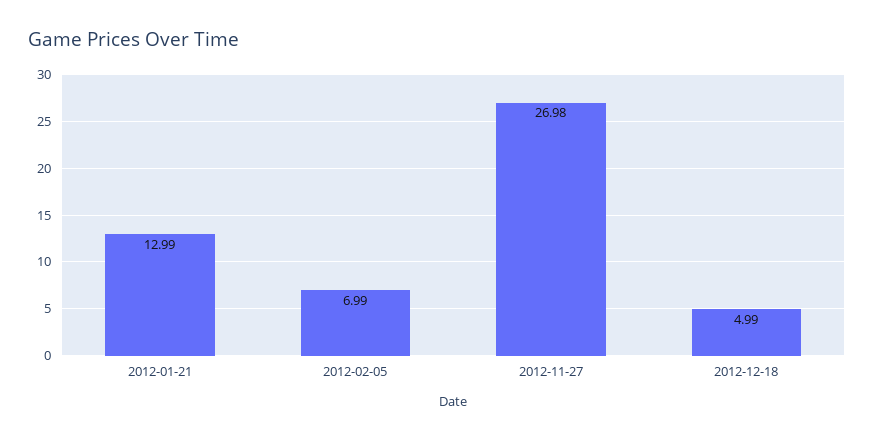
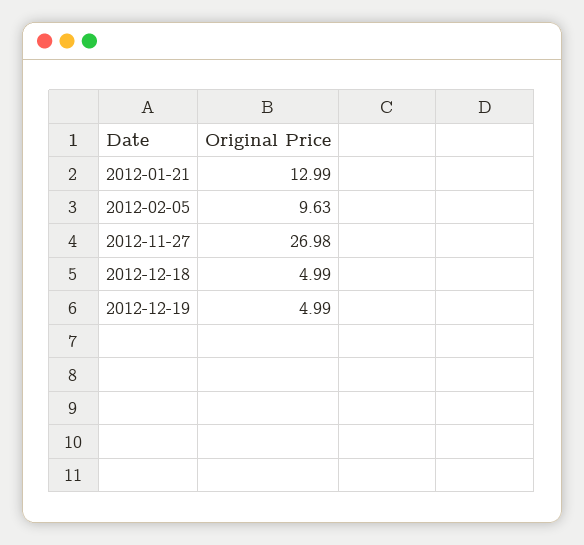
2012-02-05: 6.99 -> 9.63
2012-12-19: none -> 4.99

